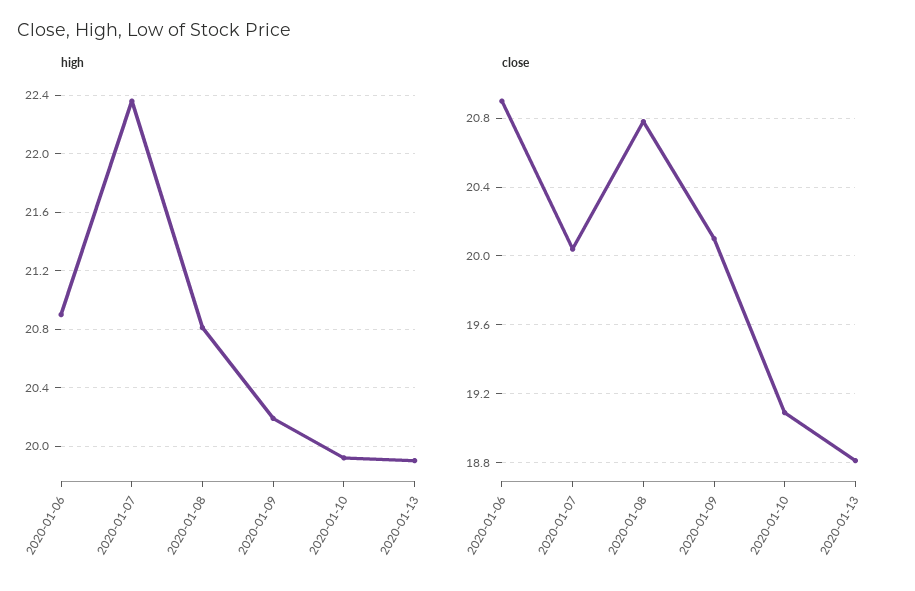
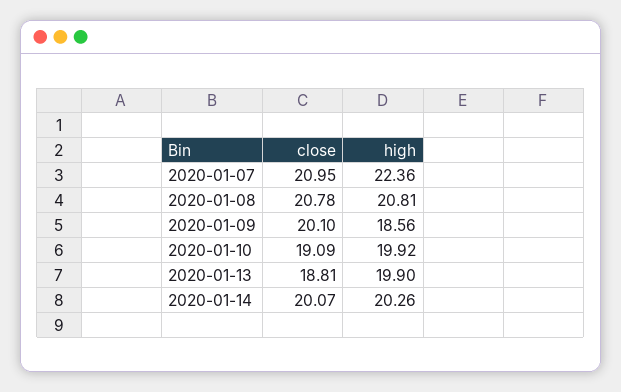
high, 2020-01-06: 20.9 -> none
high, 2020-01-09: 20.2 -> 18.56
close, 2020-01-06: 20.9 -> none
close, 2020-01-07: 20.05 -> 20.95
close, 2020-01-14: none -> 20.07
high, 2020-01-14: none -> 20.26

